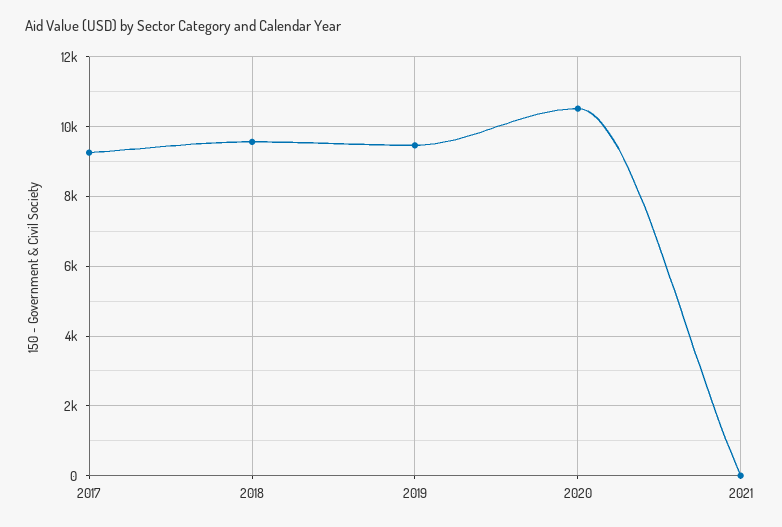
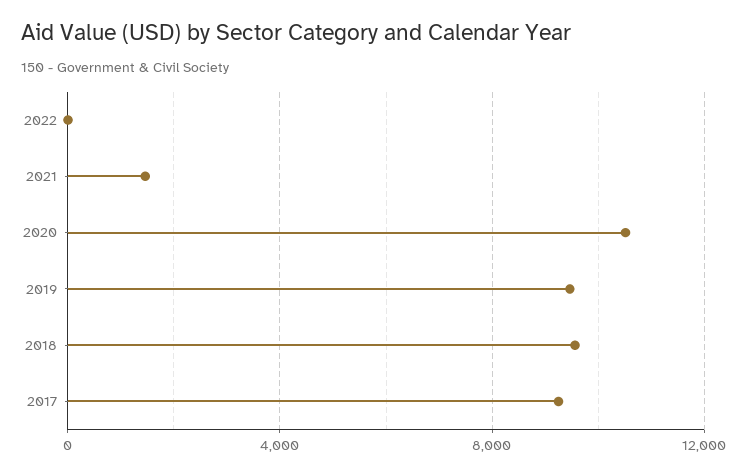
2021: 0 -> 1500
2022: none -> 0

